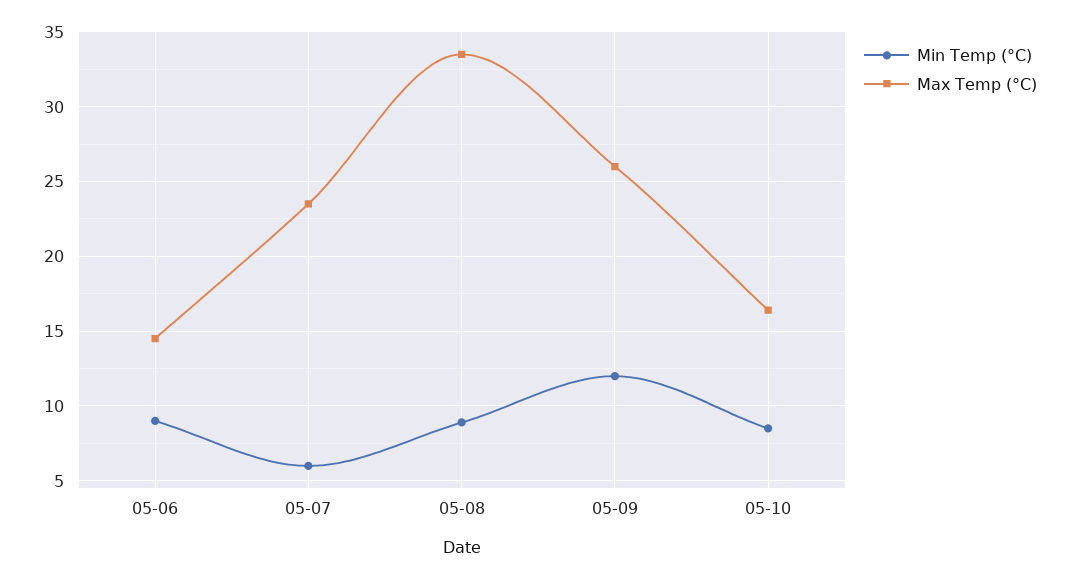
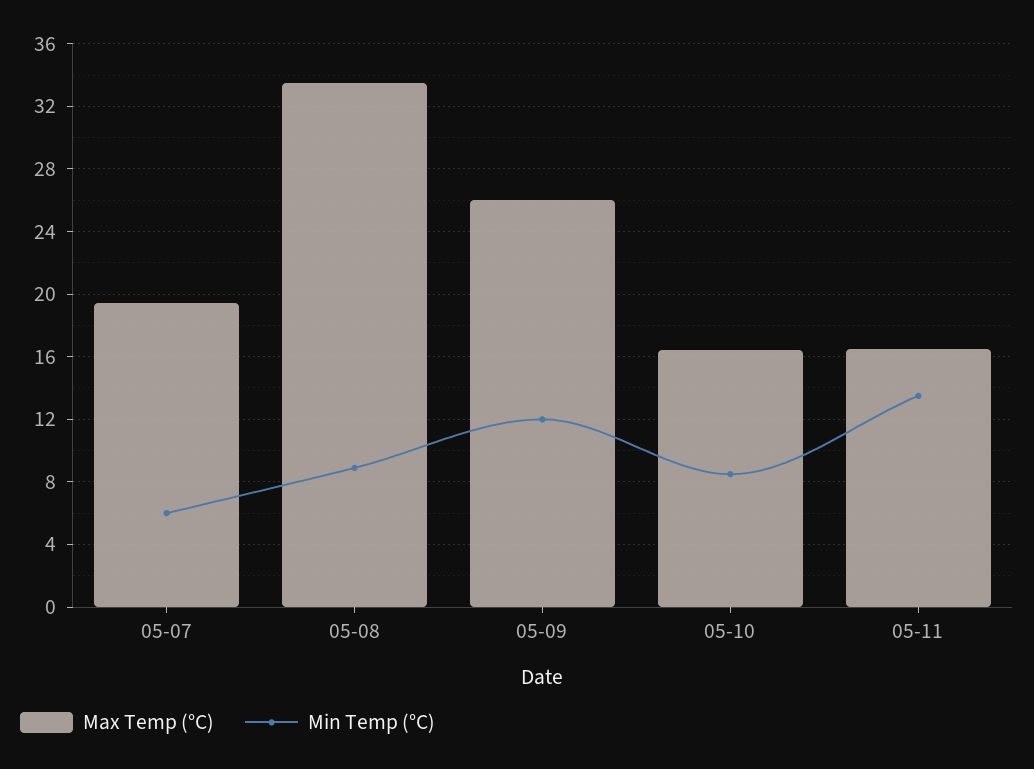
Min Temp (°C), 05-06: 9 -> none
Max Temp (°C), 05-06: 14.5 -> none
Max Temp (°C), 05-07: 23.5 -> 19.5
Max Temp (°C), 05-11: none -> 16.5
Min Temp (°C), 05-11: none -> 13.5

